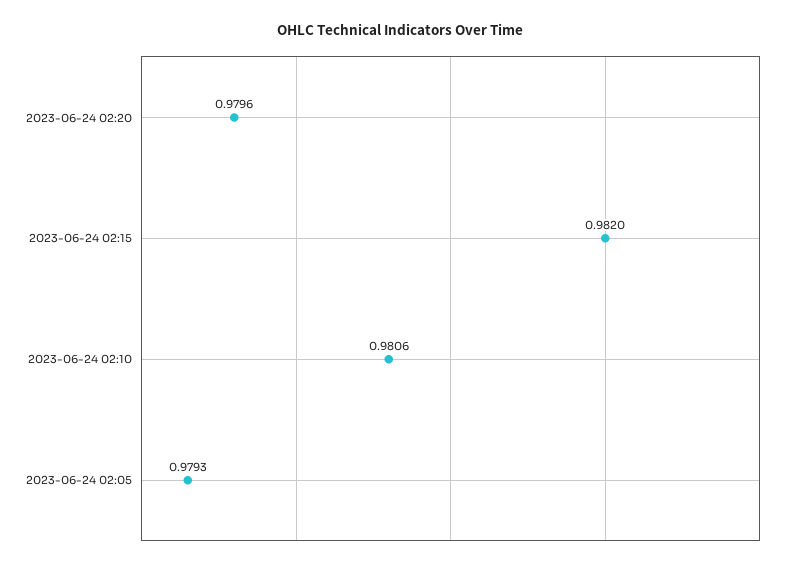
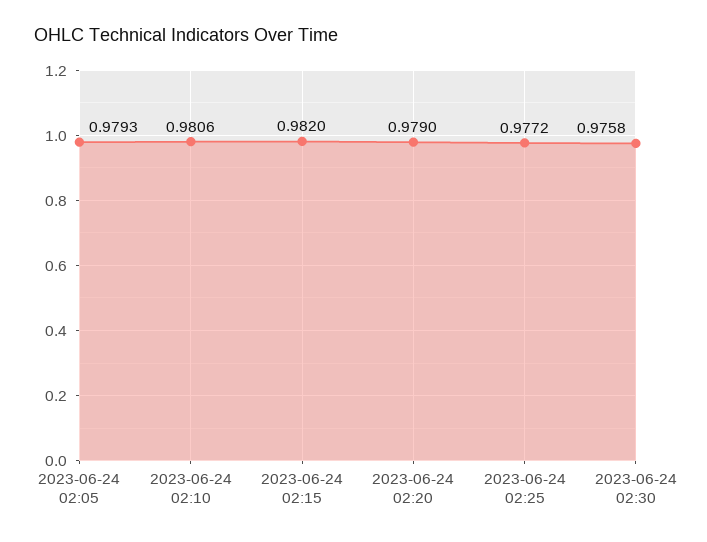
2023-06-24 02:20: 0.9796 -> 0.979
2023-06-24 02:25: none -> 0.9772
2023-06-24 02:30: none -> 0.9758

